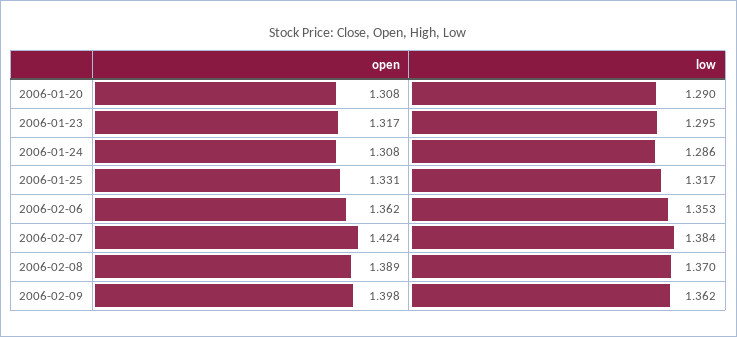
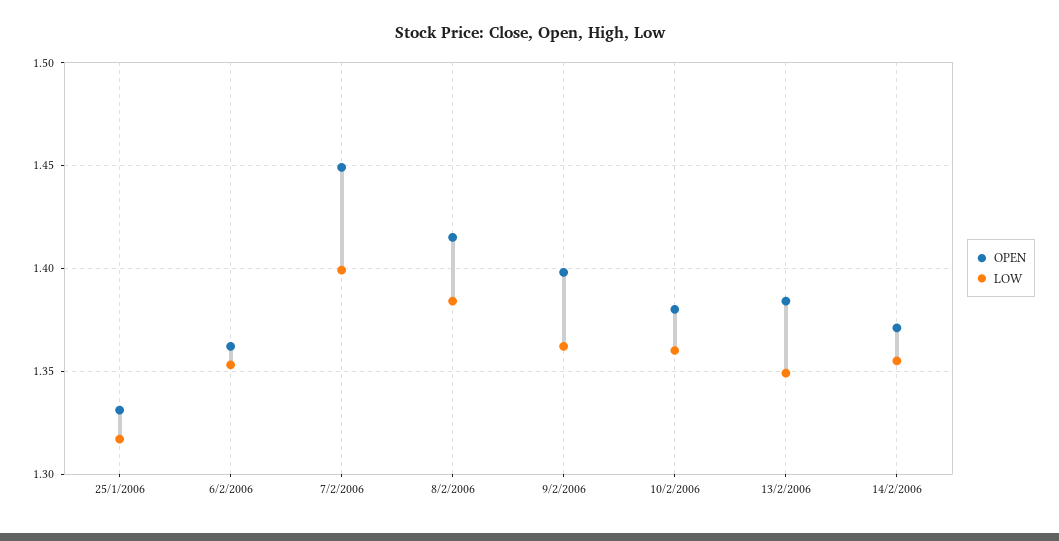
open, 2006-01-20: 1.308 -> none
low, 2006-01-20: 1.29 -> none
open, 2006-01-23: 1.317 -> none
low, 2006-01-23: 1.295 -> none
open, 2006-01-24: 1.308 -> none
low, 2006-01-24: 1.286 -> none
open, 2006-02-07: 1.424 -> 1.45
low, 2006-02-07: 1.384 -> 1.4
open, 2006-02-08: 1.389 -> 1.415
low, 2006-02-08: 1.37 -> 1.385
open, 10/2/2006: none -> 1.38
low, 10/2/2006: none -> 1.36
open, 13/2/2006: none -> 1.385
low, 13/2/2006: none -> 1.35
open, 14/2/2006: none -> 1.37
low, 14/2/2006: none -> 1.355

